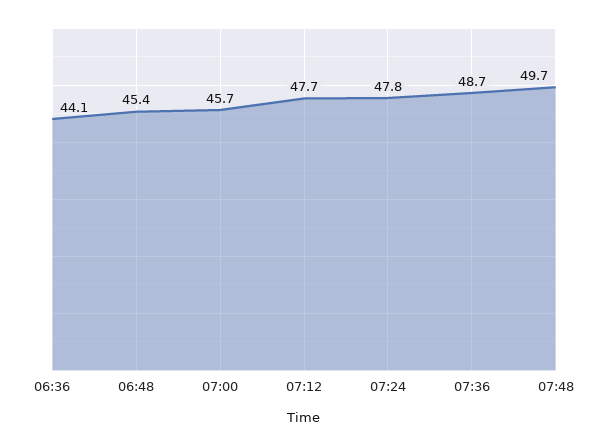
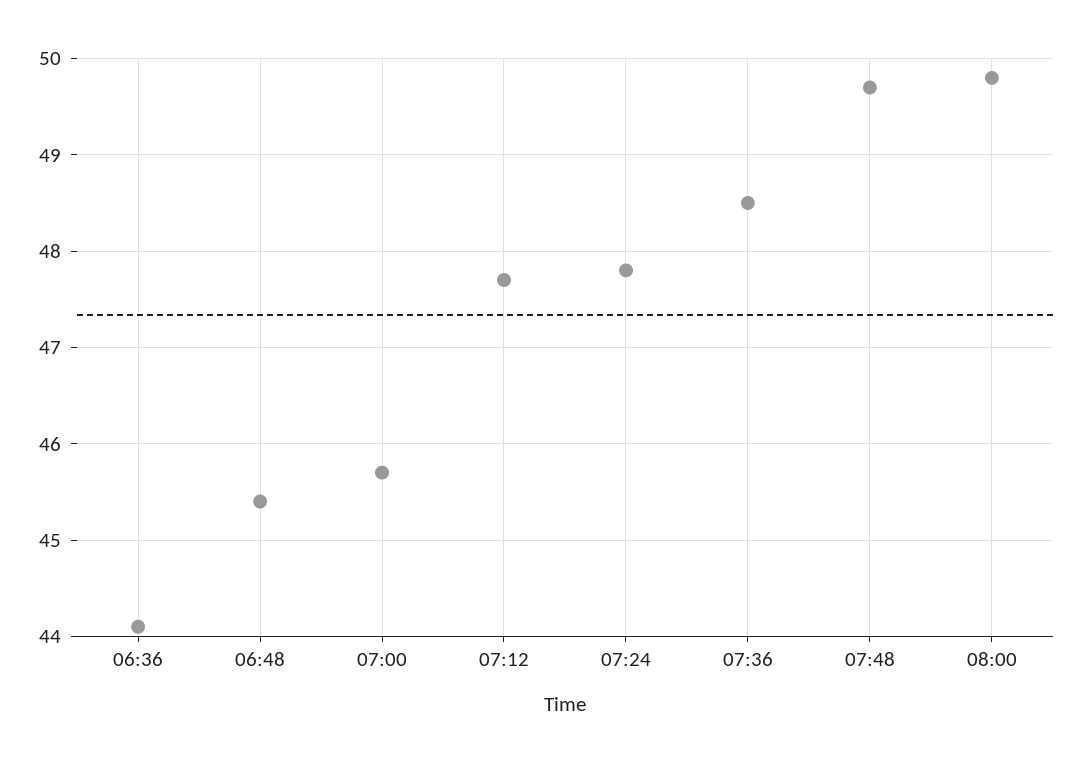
07:36: 48.7 -> 48.5
08:00: none -> 49.8

